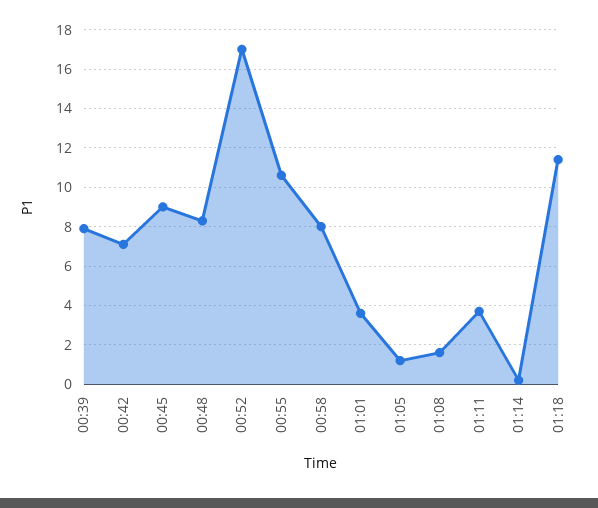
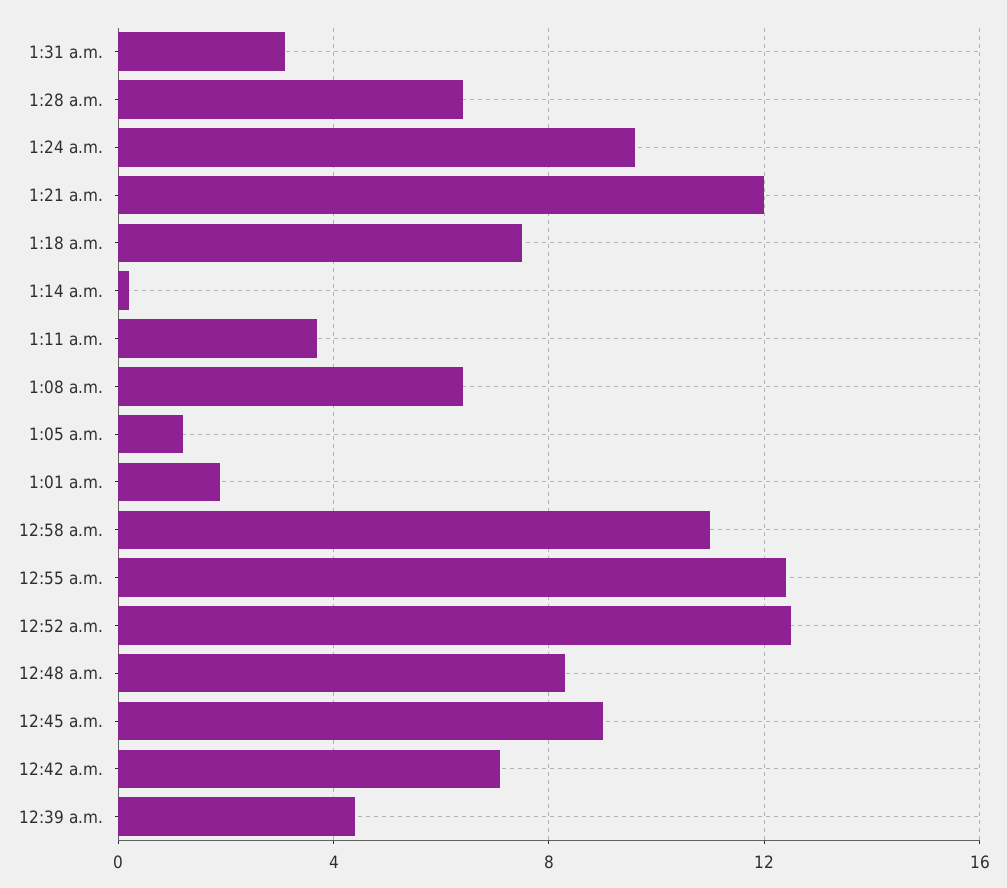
00:39: 8 -> 4.5
00:52: 17 -> 12.5
00:55: 10.5 -> 12.5
00:58: 8 -> 11
01:01: 3.5 -> 2
01:08: 1.5 -> 6.5
01:18: 11.5 -> 7.5
1:31 a.m.: none -> 3
1:28 a.m.: none -> 6.5
1:24 a.m.: none -> 9.5
1:21 a.m.: none -> 12

